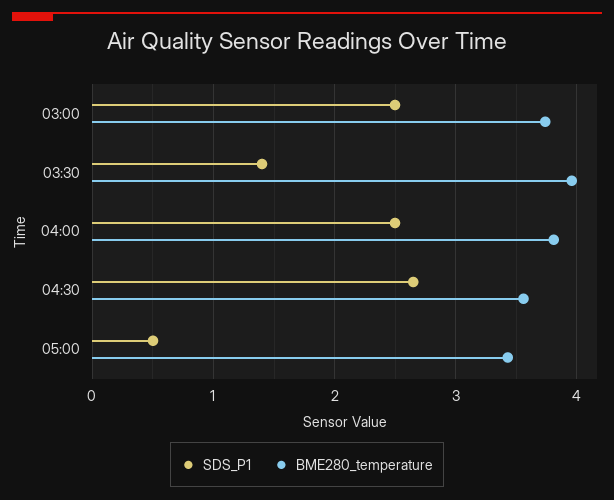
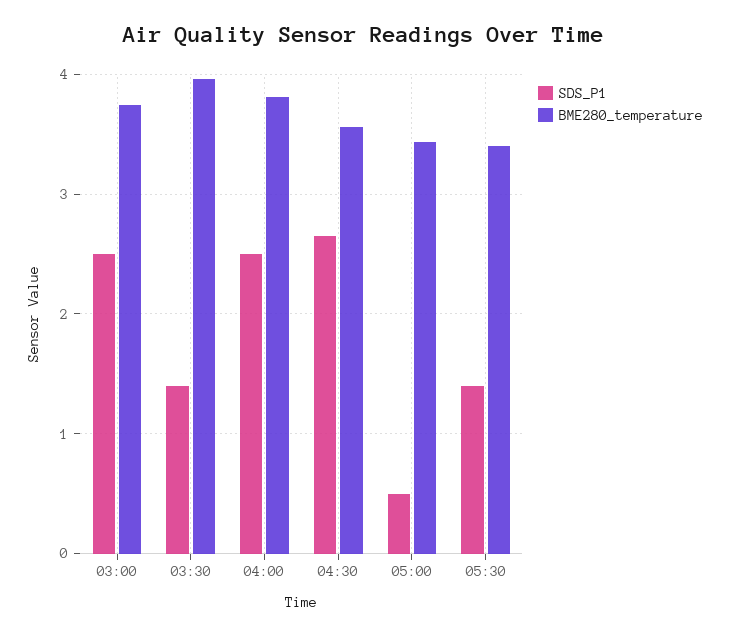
SDS_P1, 05:30: none -> 1.4
BME280_temperature, 05:30: none -> 3.4

